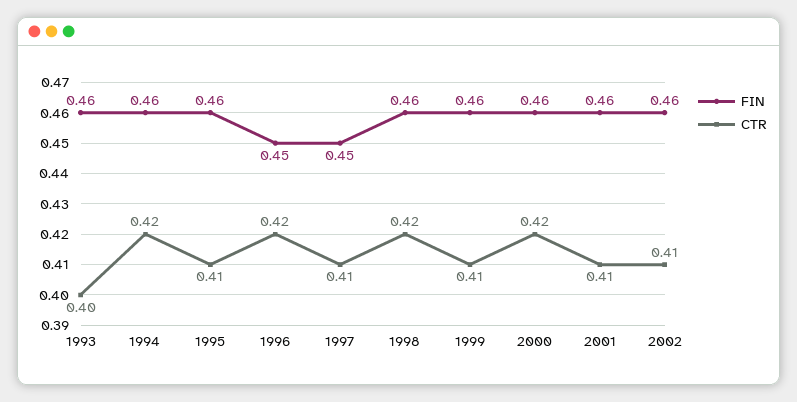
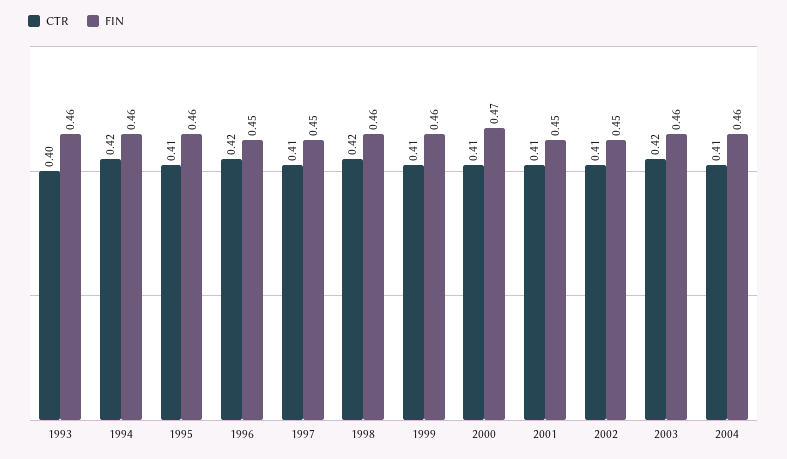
FIN, 2000: 0.46 -> 0.47
CTR, 2000: 0.42 -> 0.41
FIN, 2001: 0.46 -> 0.45
FIN, 2002: 0.46 -> 0.45
CTR, 2003: none -> 0.42
FIN, 2003: none -> 0.46
CTR, 2004: none -> 0.41
FIN, 2004: none -> 0.46

